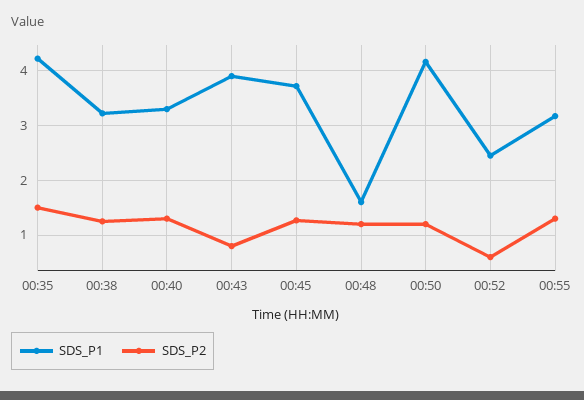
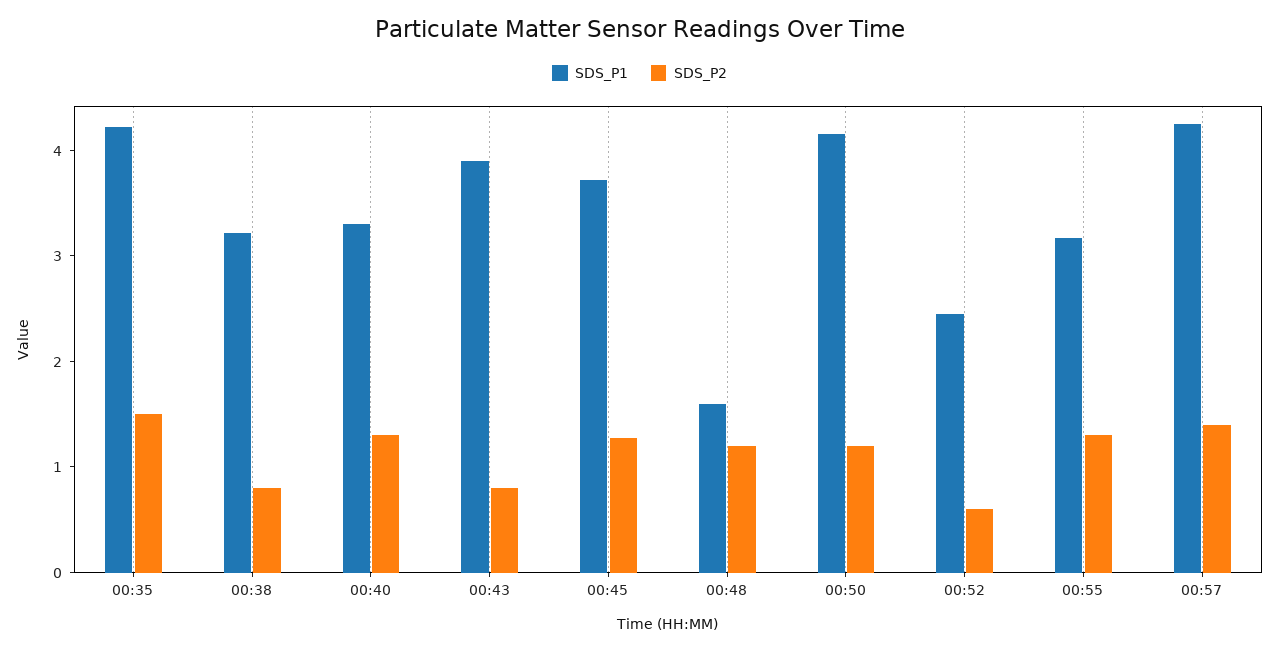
SDS_P2, 00:38: 1.2 -> 0.8
SDS_P1, 00:57: none -> 4.2
SDS_P2, 00:57: none -> 1.4

